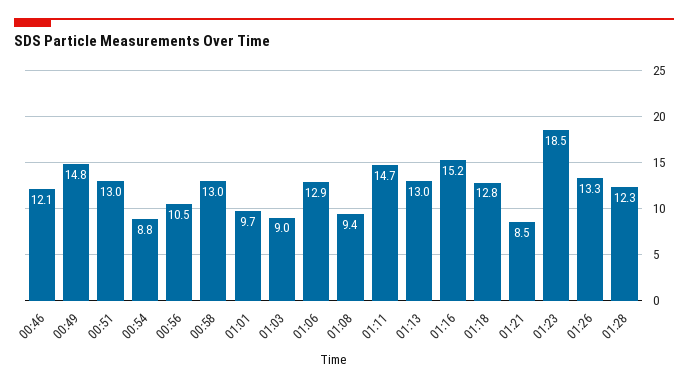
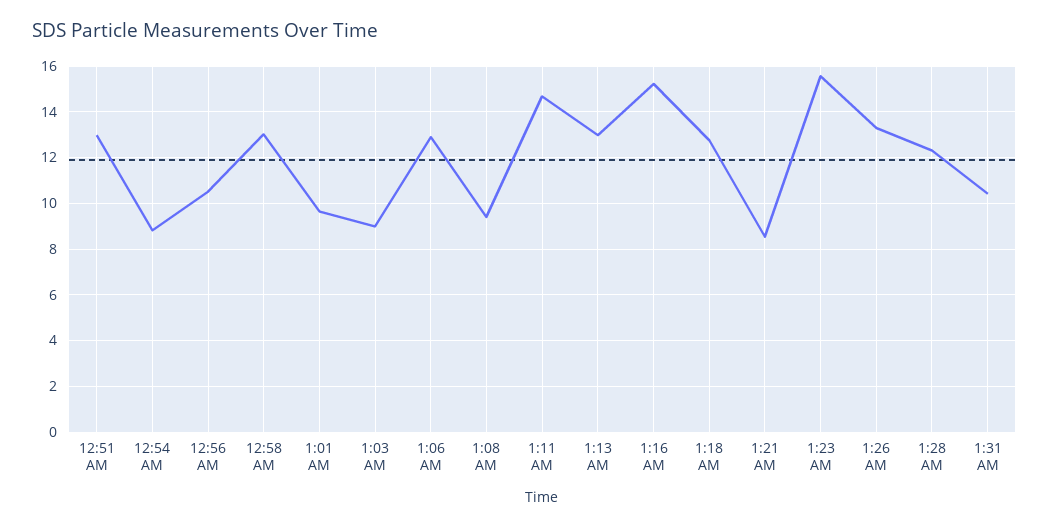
00:46: 12.1 -> none
00:49: 14.8 -> none
01:23: 18.5 -> 15.5
1:31 AM: none -> 10.5

